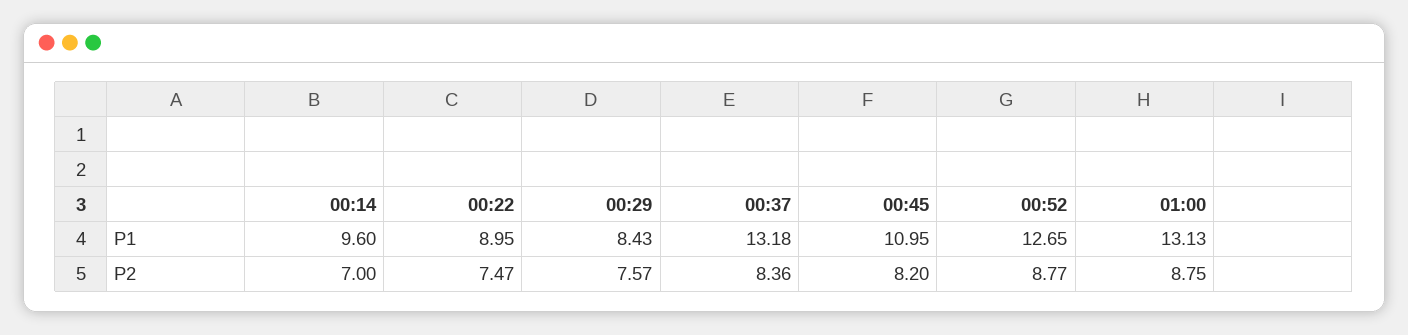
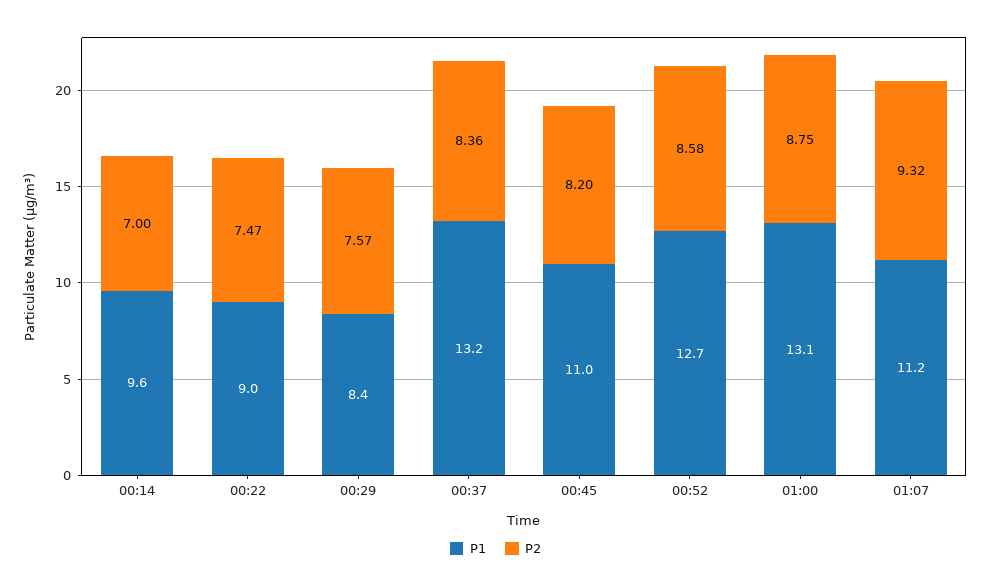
P2, 00:52: 8.77 -> 8.58
P1, 01:07: none -> 11.2
P2, 01:07: none -> 9.32

